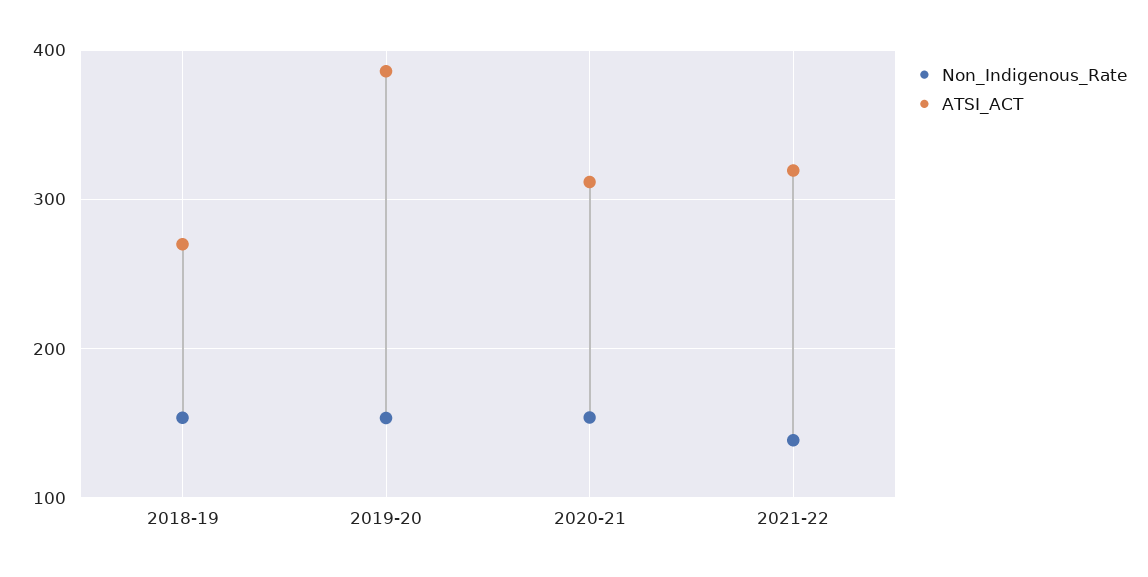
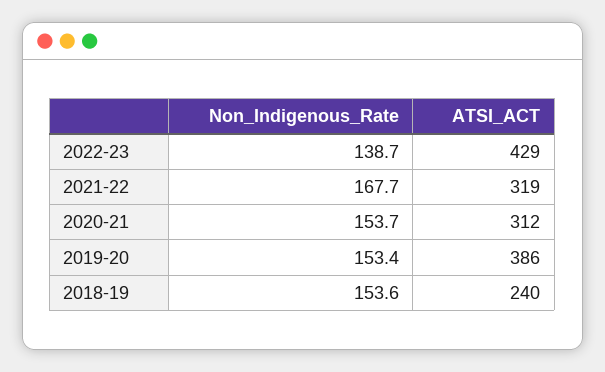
ATSI_ACT, 2018-19: 270 -> 240
Non_Indigenous_Rate, 2021-22: 140 -> 167.7
Non_Indigenous_Rate, 2022-23: none -> 138.7
ATSI_ACT, 2022-23: none -> 429

